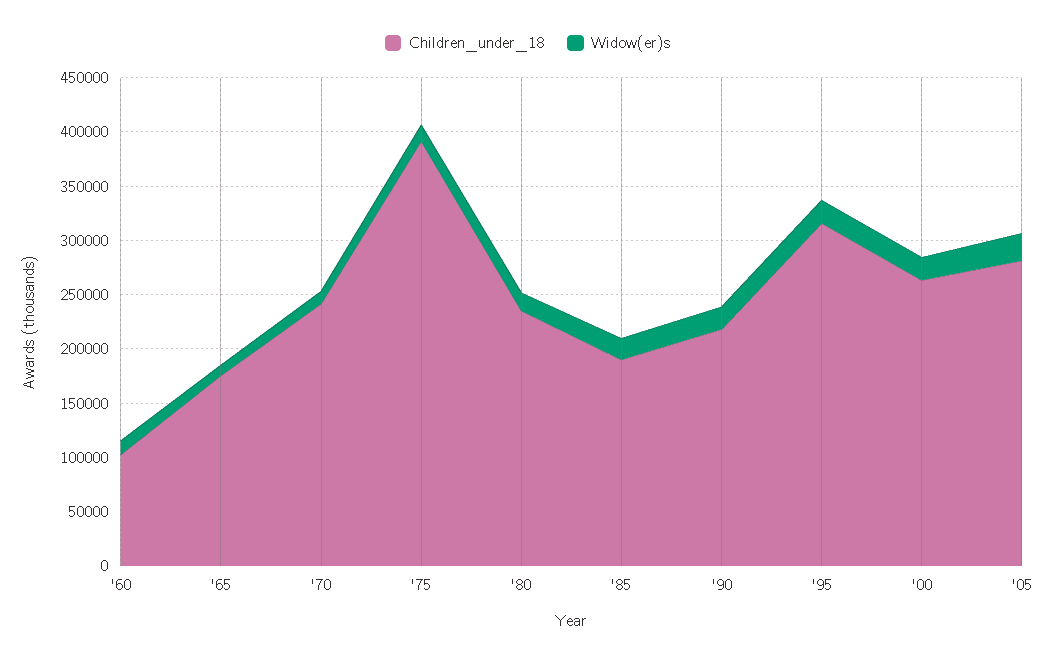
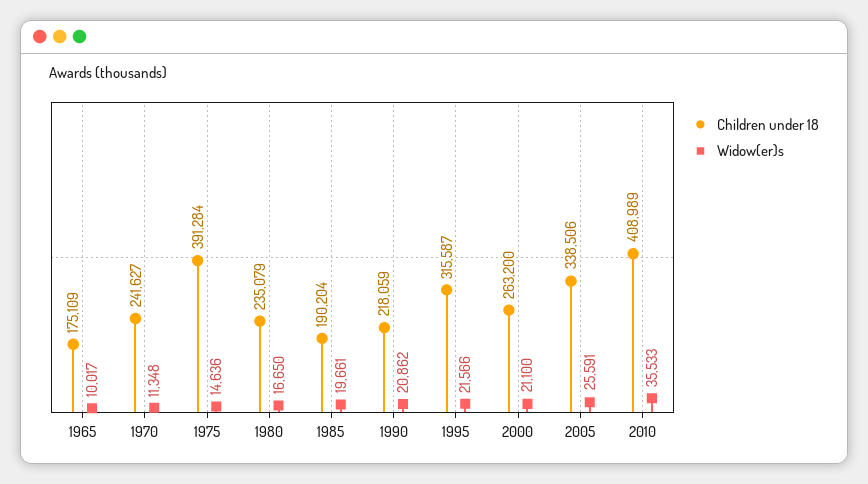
Children_under_18, '60: 100000 -> none
Widow(er)s, '60: 10000 -> none
Children_under_18, '05: 280000 -> 338506
Children_under_18, 2010: none -> 408989
Widow(er)s, 2010: none -> 35533

